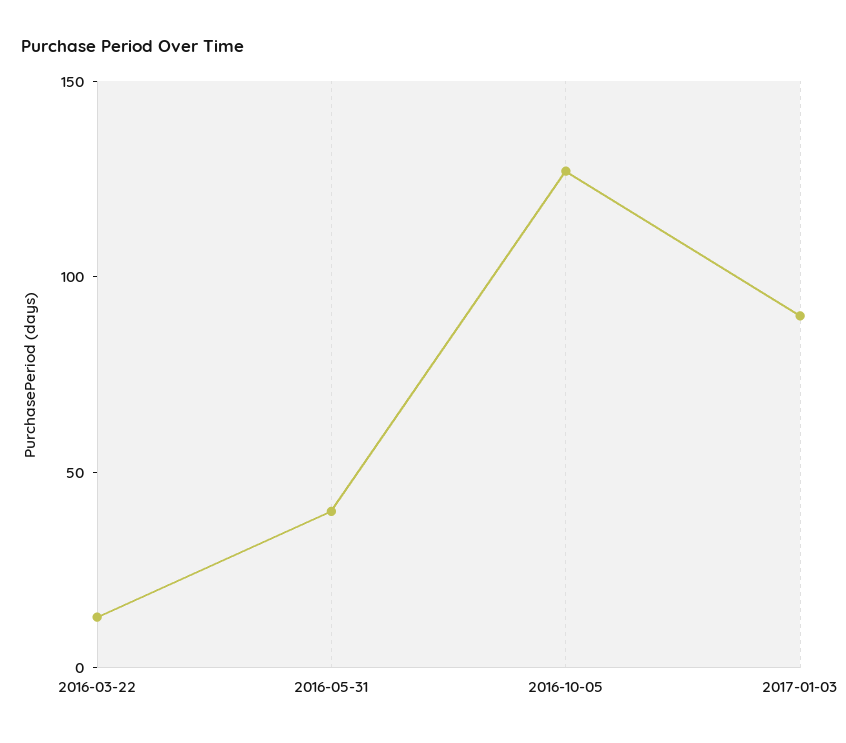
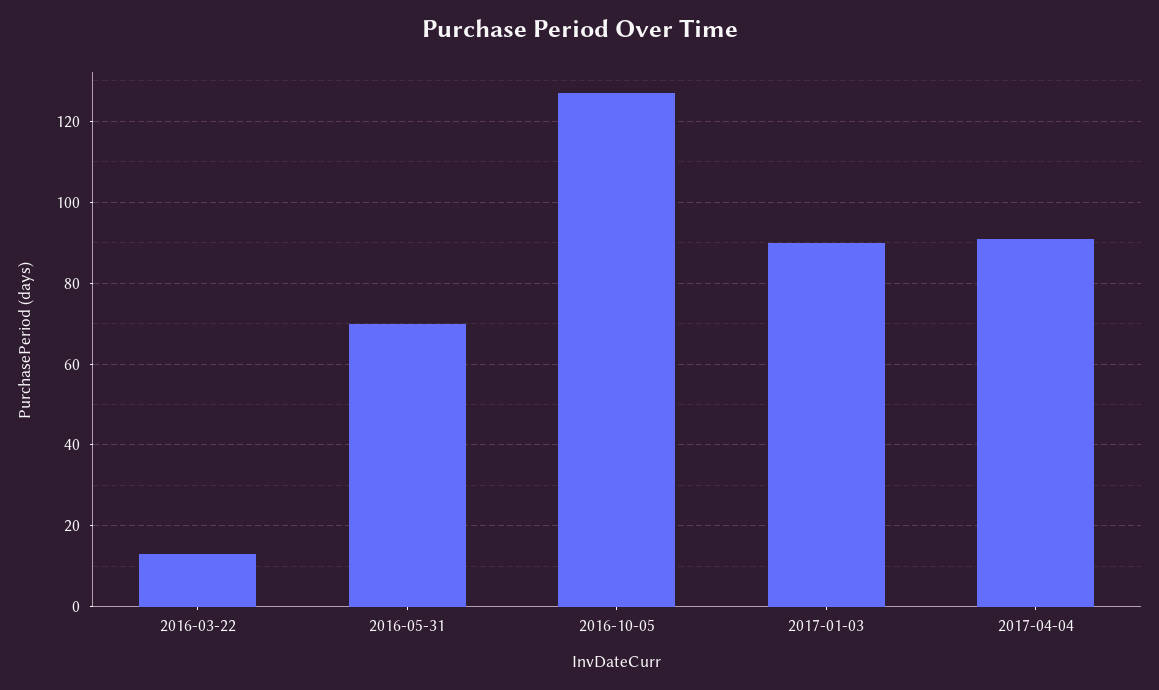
2016-05-31: 40 -> 70
2017-04-04: none -> 90

